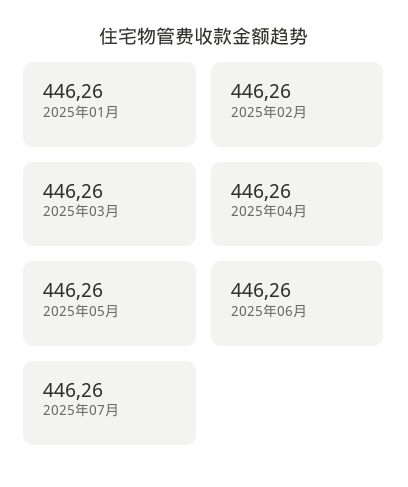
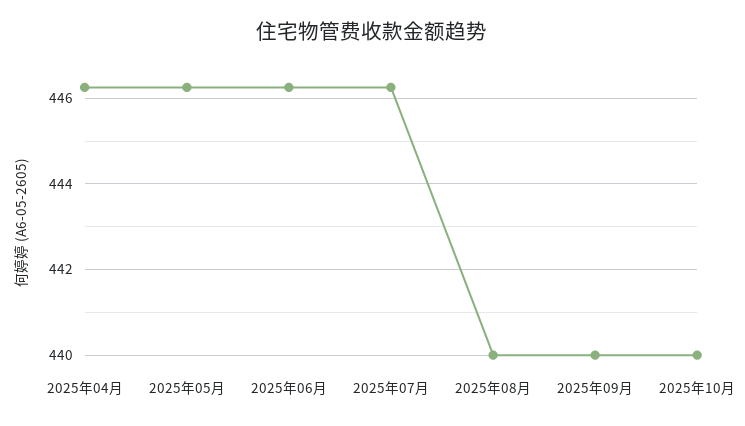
2025年01月: 446.26 -> none
2025年02月: 446.26 -> none
2025年03月: 446.26 -> none
2025年08月: none -> 440
2025年09月: none -> 440
2025年10月: none -> 440

